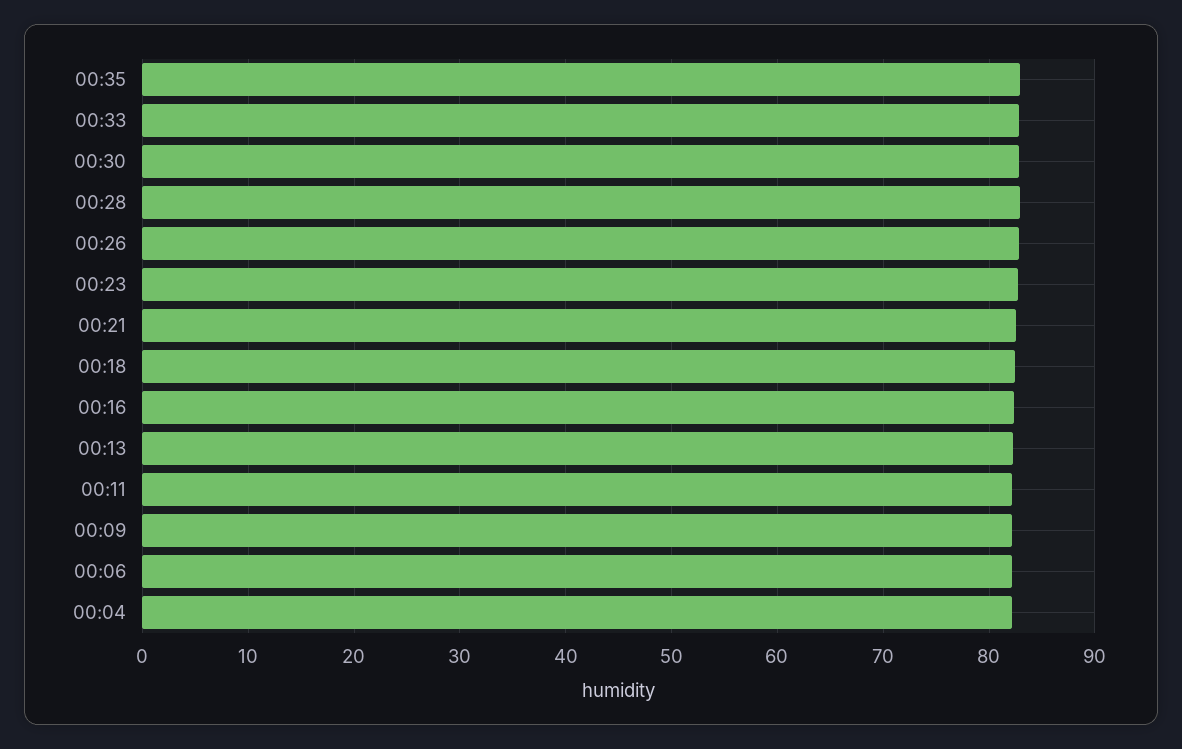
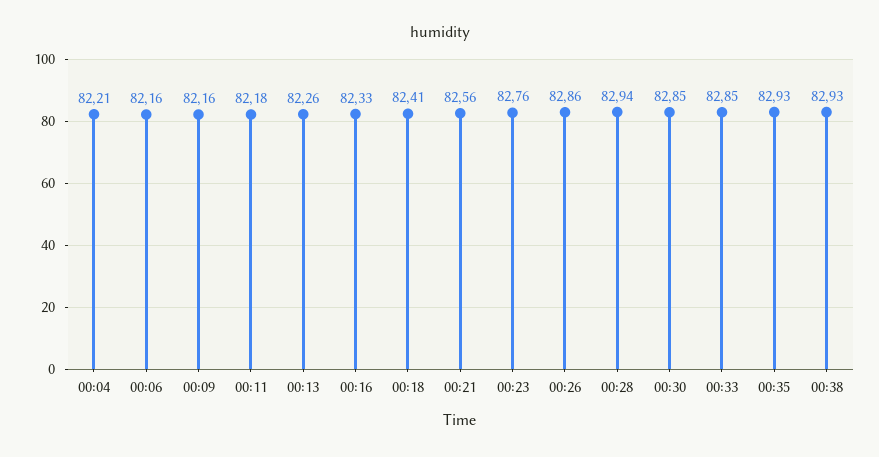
00:38: none -> 82.93

